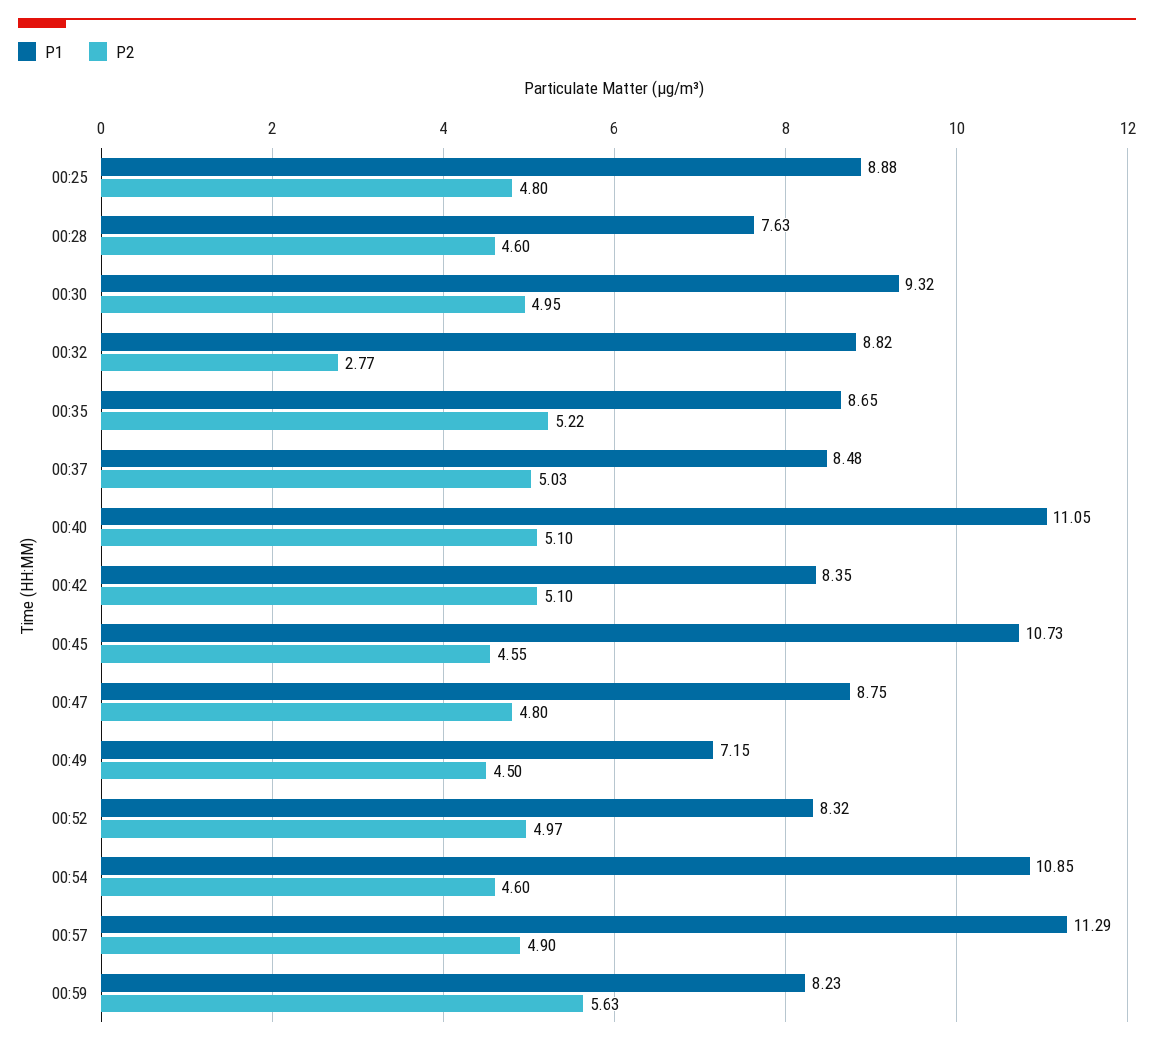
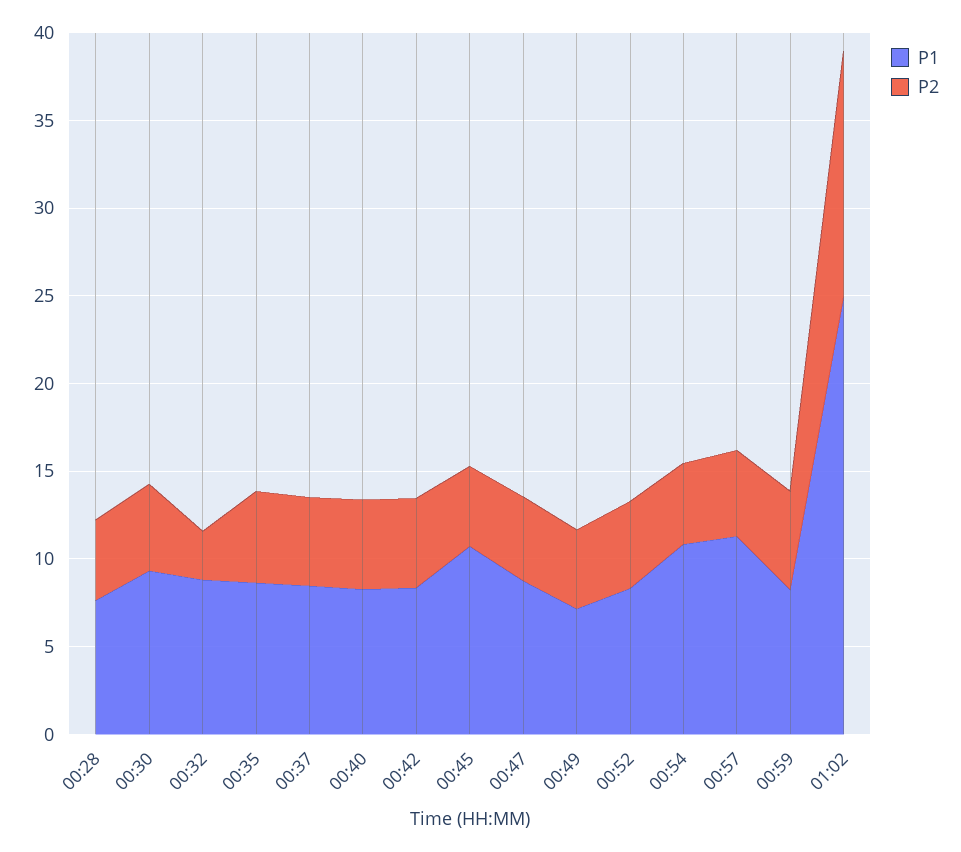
P1, 00:25: 8.88 -> none
P2, 00:25: 4.8 -> none
P1, 00:40: 11.05 -> 8
P1, 01:02: none -> 25
P2, 01:02: none -> 14

